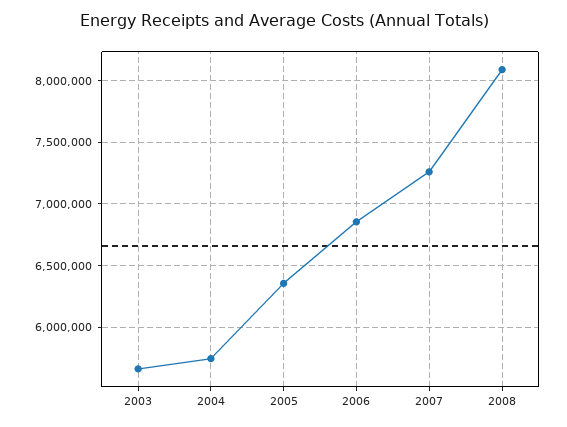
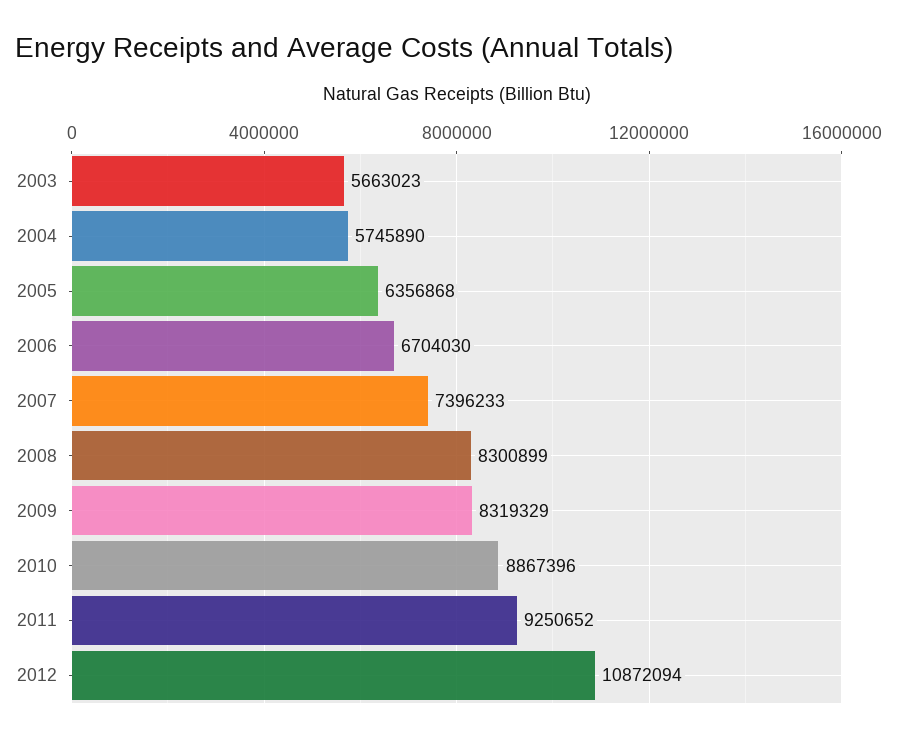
2006: 6850000 -> 6704030
2007: 7250000 -> 7396233
2008: 8100000 -> 8300899
2009: none -> 8319329
2010: none -> 8867396
2011: none -> 9250652
2012: none -> 10872094

